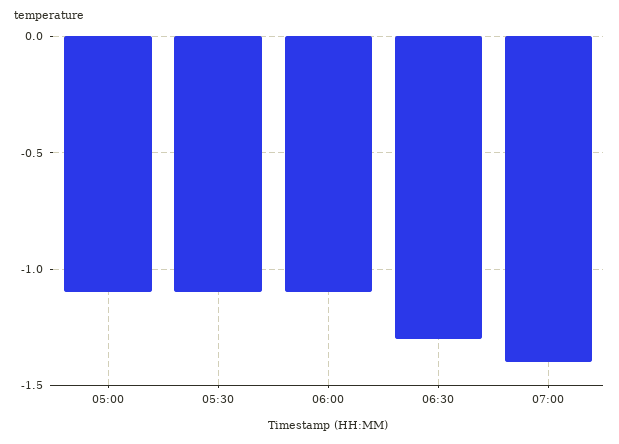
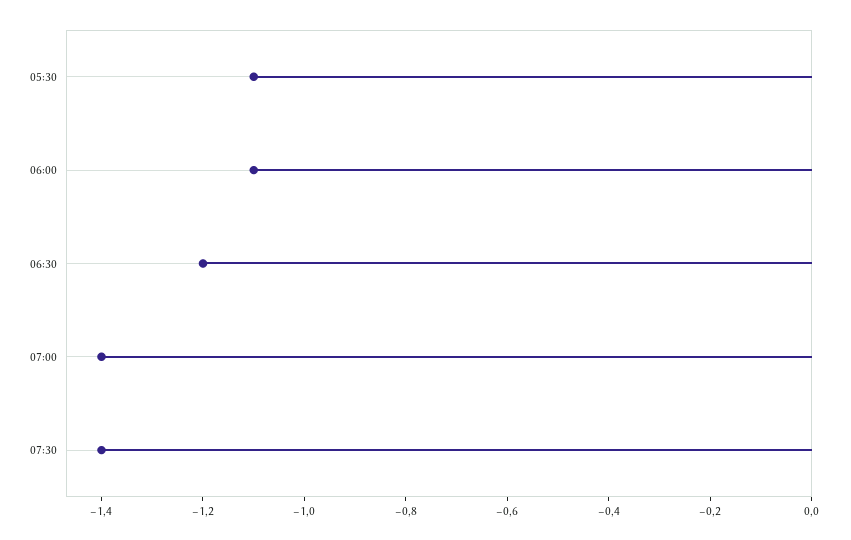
05:00: -1.1 -> none
06:30: -1.3 -> -1.2
07:30: none -> -1.4

